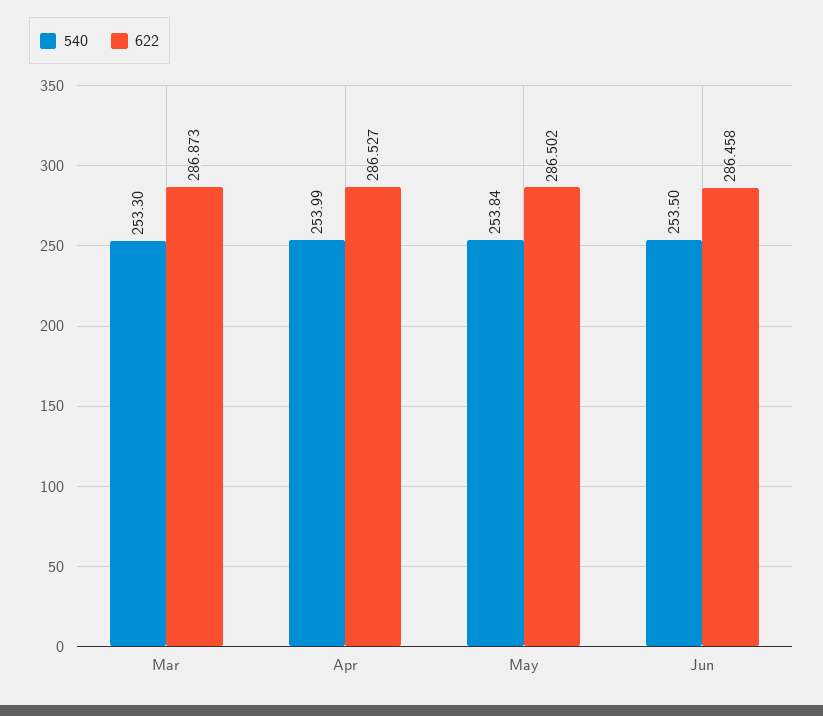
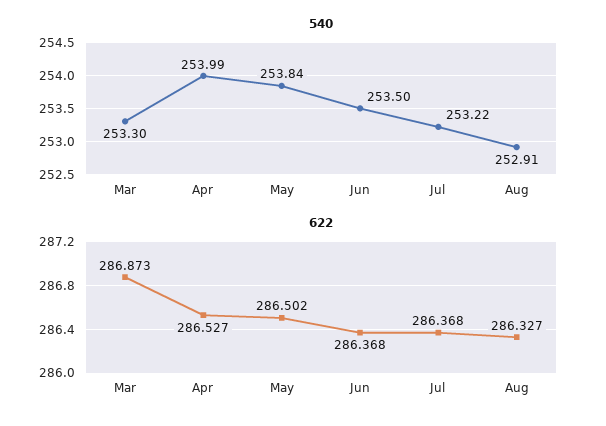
622, Jun: 286.458 -> 286.368
540, Jul: none -> 253.22
540, Aug: none -> 252.91
622, Jul: none -> 286.368
622, Aug: none -> 286.327

